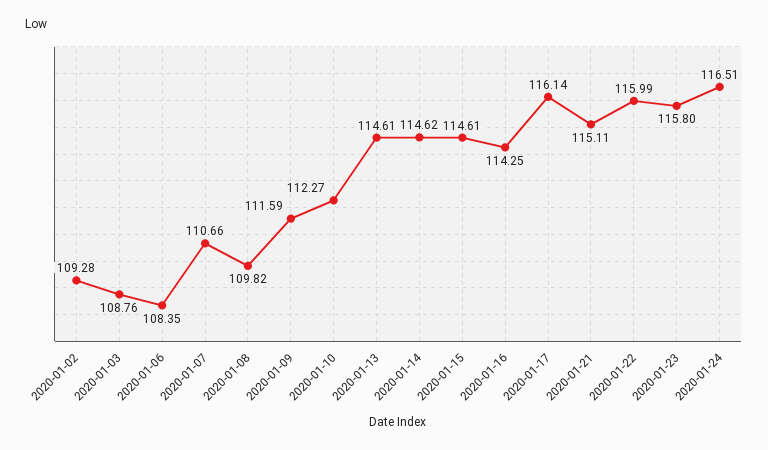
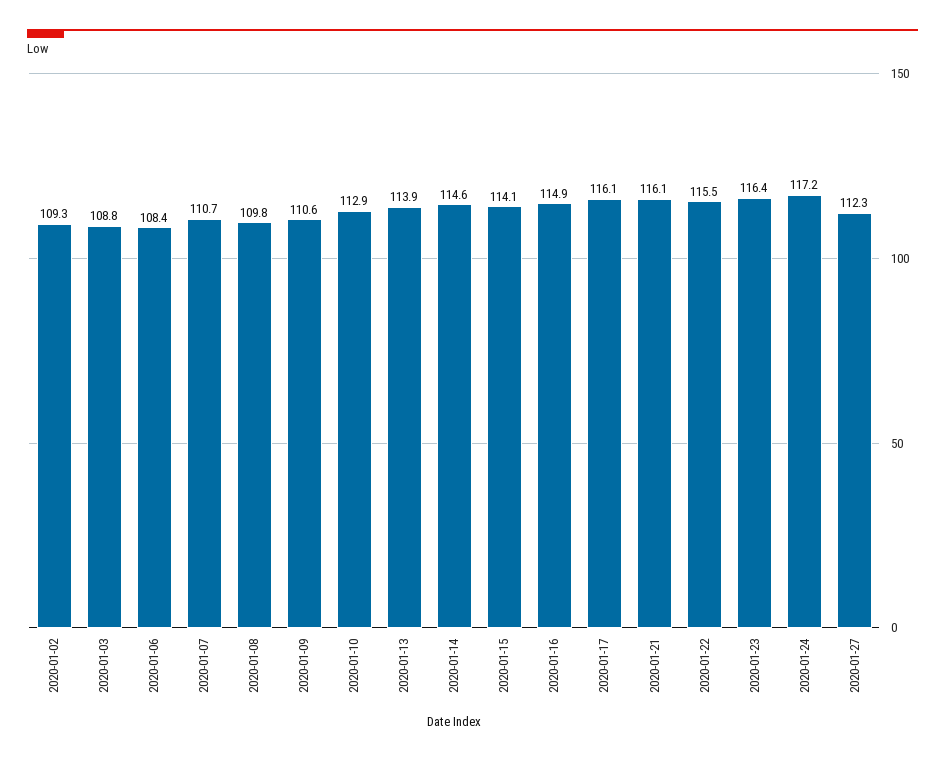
2020-01-09: 111.59 -> 110.6
2020-01-10: 112.27 -> 112.9
2020-01-13: 114.61 -> 113.9
2020-01-15: 114.61 -> 114.1
2020-01-16: 114.25 -> 114.9
2020-01-21: 115.11 -> 116.1
2020-01-22: 115.99 -> 115.5
2020-01-23: 115.8 -> 116.4
2020-01-24: 116.51 -> 117.2
2020-01-27: none -> 112.3

